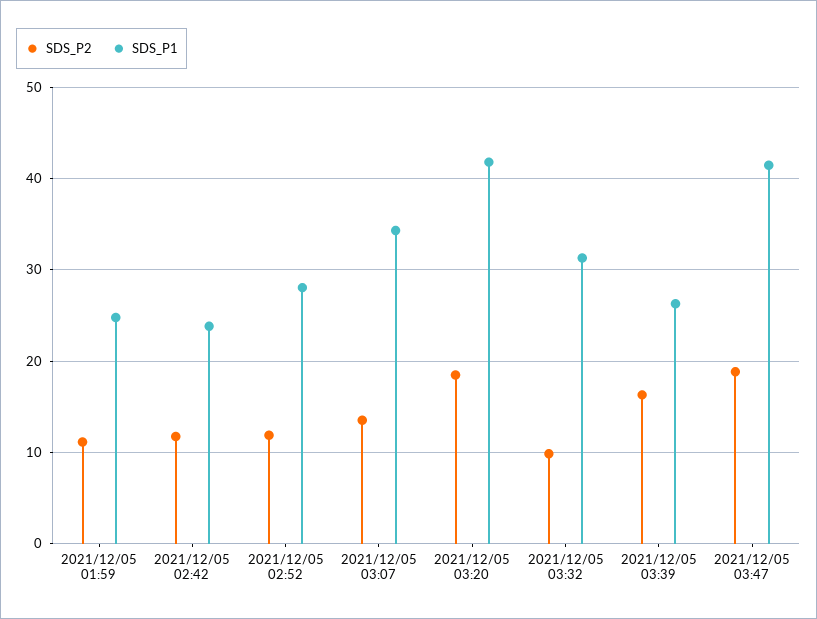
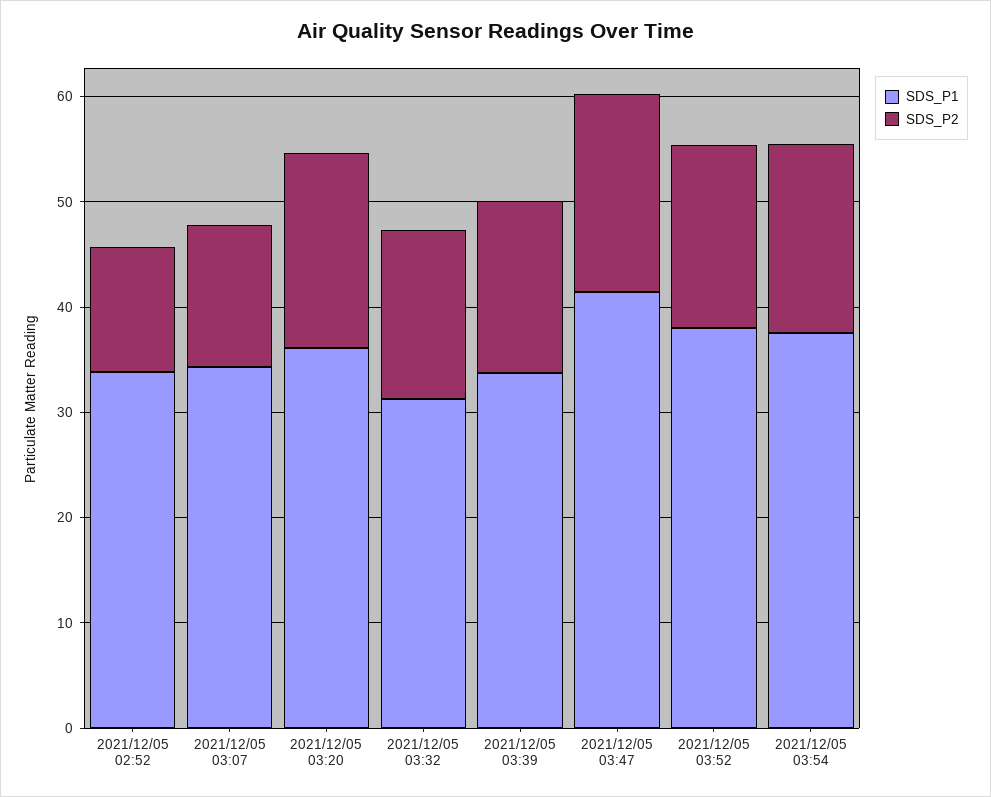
SDS_P2, 2021/12/05 01:59: 11 -> none
SDS_P1, 2021/12/05 01:59: 25 -> none
SDS_P2, 2021/12/05 02:42: 12 -> none
SDS_P1, 2021/12/05 02:42: 24 -> none
SDS_P1, 2021/12/05 02:52: 28 -> 34
SDS_P1, 2021/12/05 03:20: 42 -> 36
SDS_P2, 2021/12/05 03:32: 10 -> 16
SDS_P1, 2021/12/05 03:39: 26 -> 34
SDS_P1, 2021/12/05 03:52: none -> 38
SDS_P2, 2021/12/05 03:52: none -> 18
SDS_P1, 2021/12/05 03:54: none -> 38
SDS_P2, 2021/12/05 03:54: none -> 18

